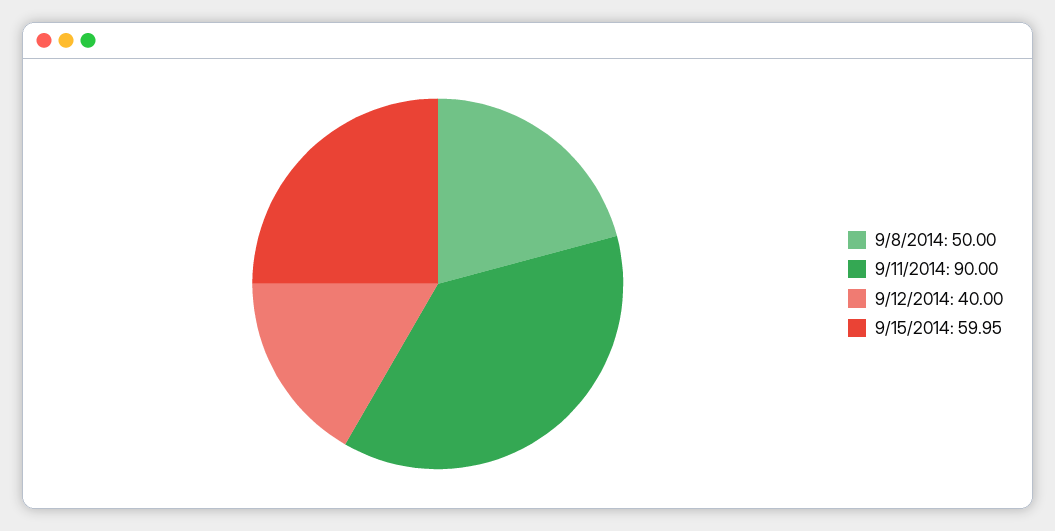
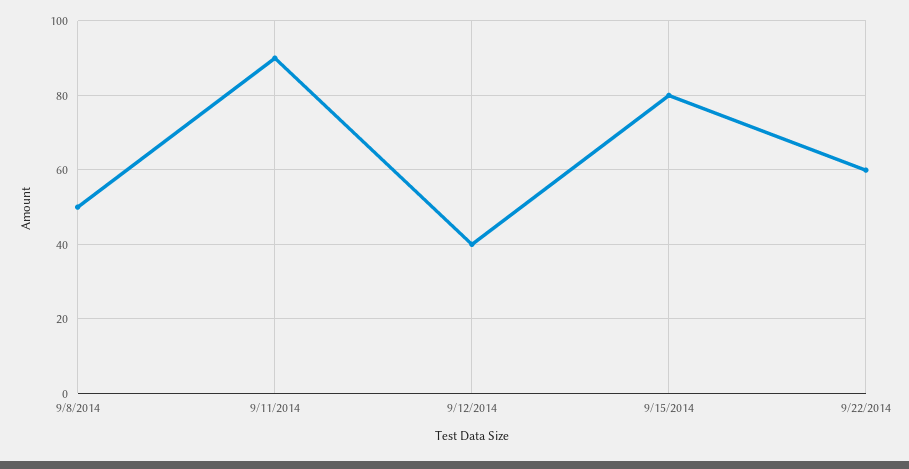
9/15/2014: 59.95 -> 80
9/22/2014: none -> 60

